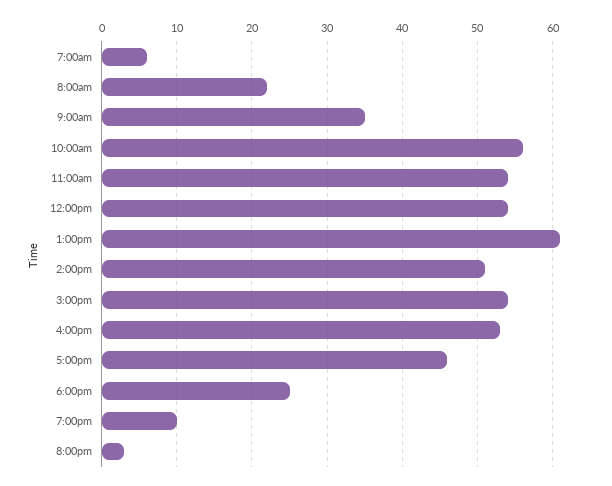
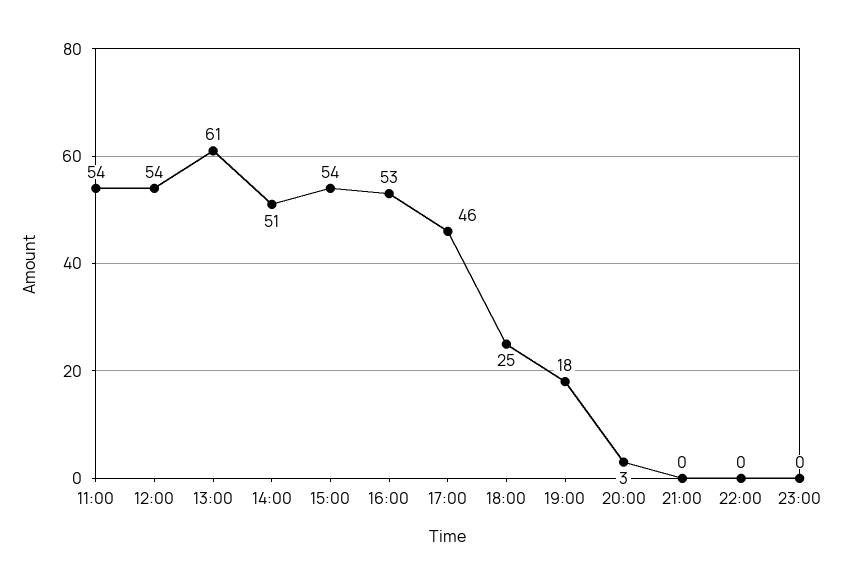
7:00am: 6 -> none
8:00am: 22 -> none
9:00am: 35 -> none
10:00am: 56 -> none
7:00pm: 10 -> 18
21:00: none -> 0
22:00: none -> 0
23:00: none -> 0

